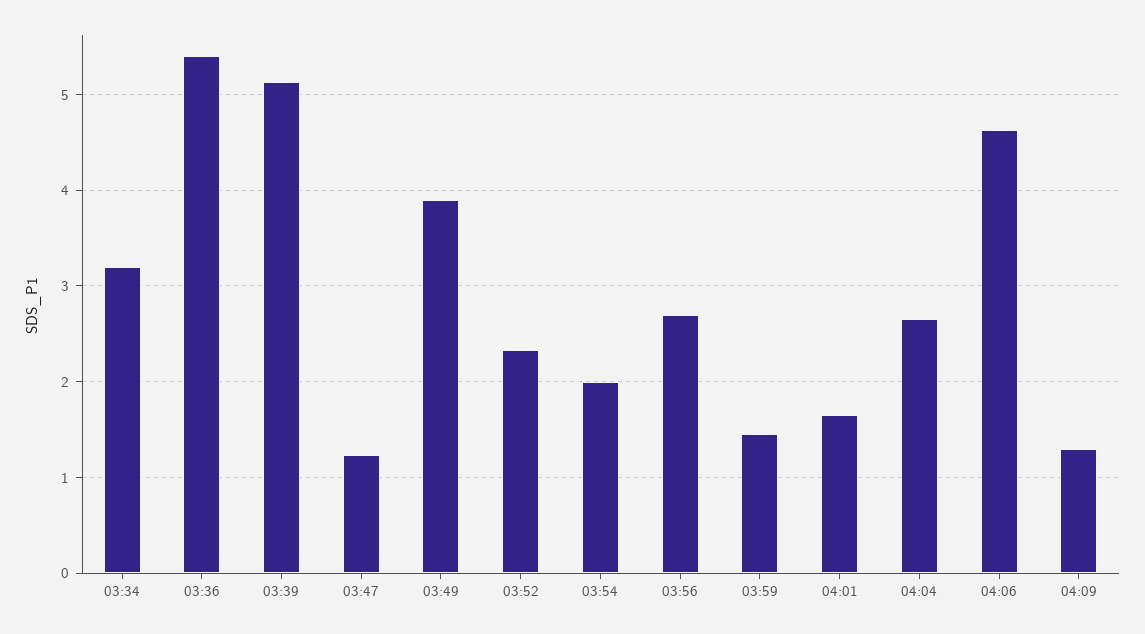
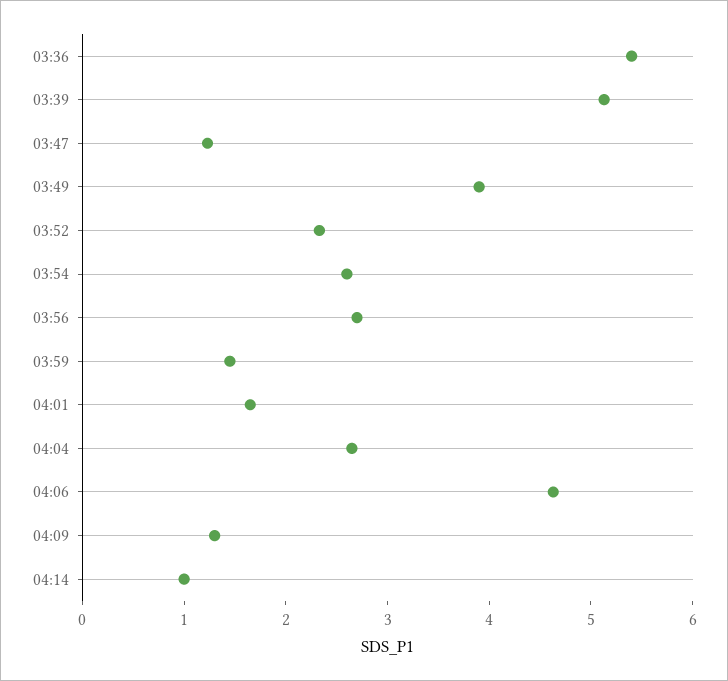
03:34: 3.2 -> none
03:54: 2 -> 2.6
04:14: none -> 1

